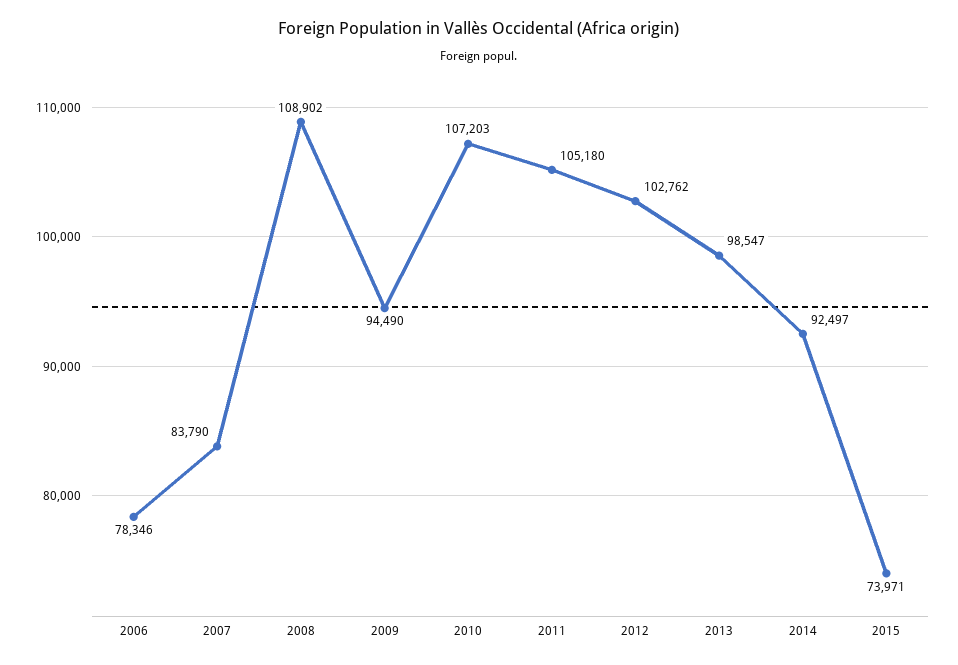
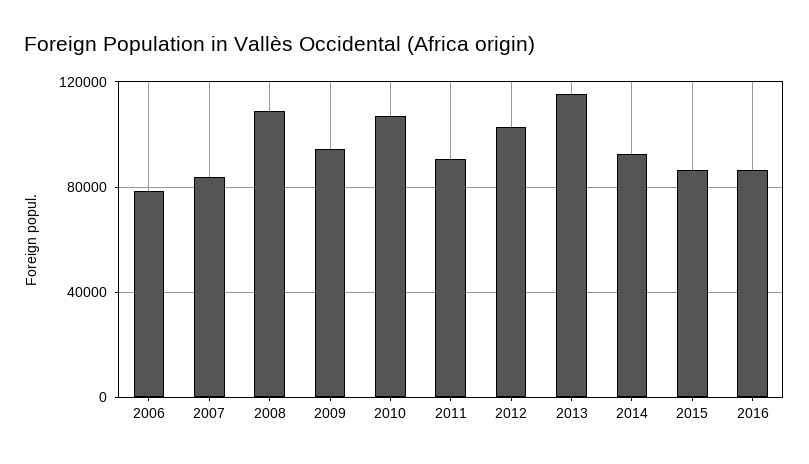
2011: 105180 -> 90000
2013: 98547 -> 115000
2015: 73971 -> 85000
2016: none -> 85000

